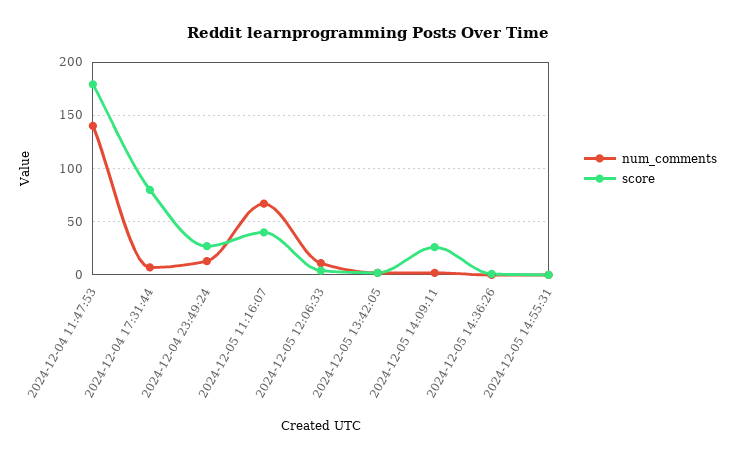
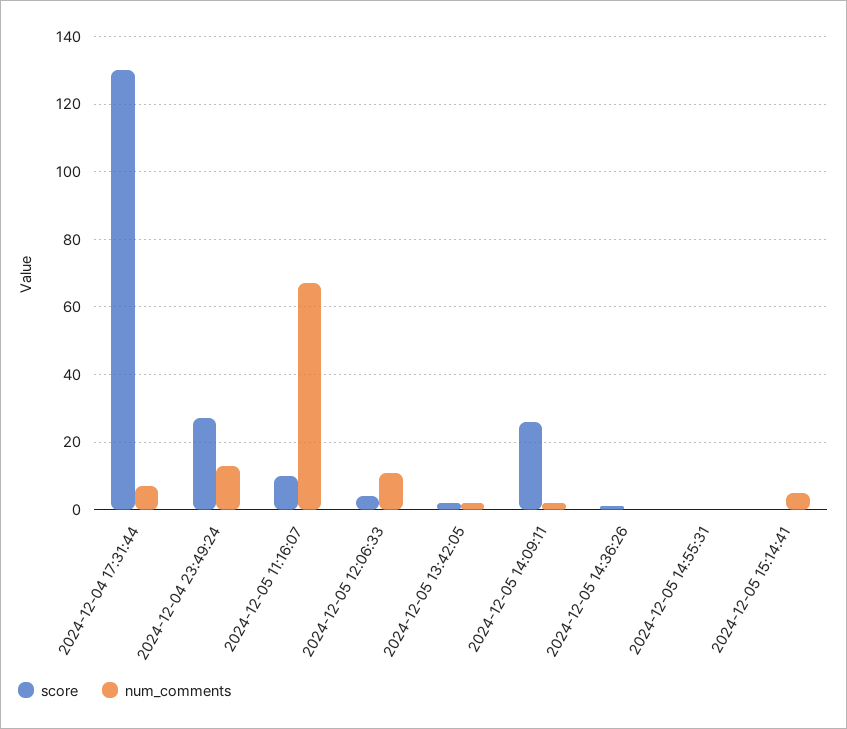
num_comments, 2024-12-04 11:47:53: 140 -> none
score, 2024-12-04 11:47:53: 180 -> none
score, 2024-12-04 17:31:44: 80 -> 130
score, 2024-12-05 11:16:07: 40 -> 10
score, 2024-12-05 15:14:41: none -> 0
num_comments, 2024-12-05 15:14:41: none -> 5

